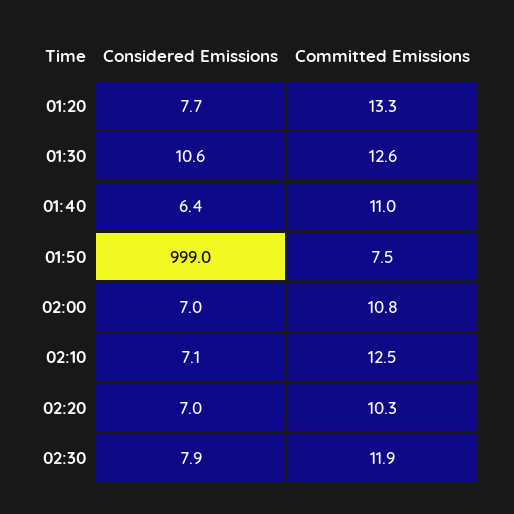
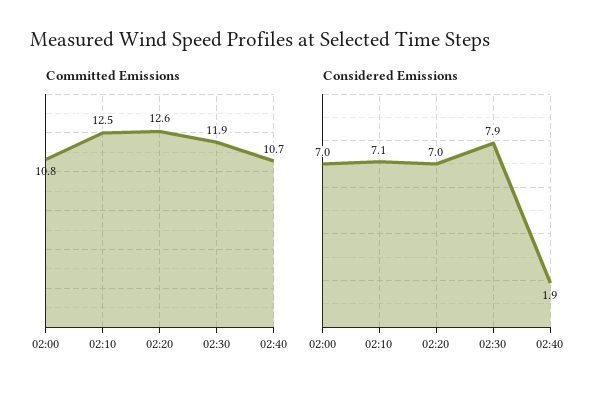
Considered Emissions, 01:20: 7.7 -> none
Committed Emissions, 01:20: 13.3 -> none
Considered Emissions, 01:30: 10.6 -> none
Committed Emissions, 01:30: 12.6 -> none
Considered Emissions, 01:40: 6.4 -> none
Committed Emissions, 01:40: 11 -> none
Considered Emissions, 01:50: 999 -> none
Committed Emissions, 01:50: 7.5 -> none
Committed Emissions, 02:20: 10.3 -> 12.6
Committed Emissions, 02:40: none -> 10.7
Considered Emissions, 02:40: none -> 1.9

